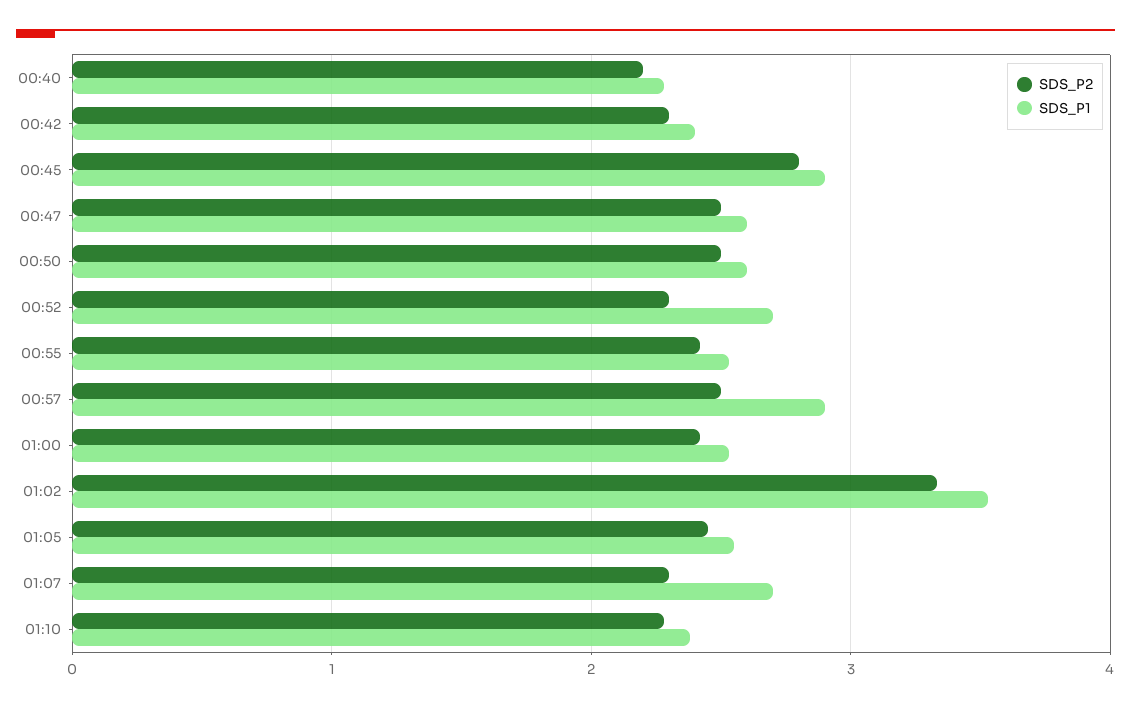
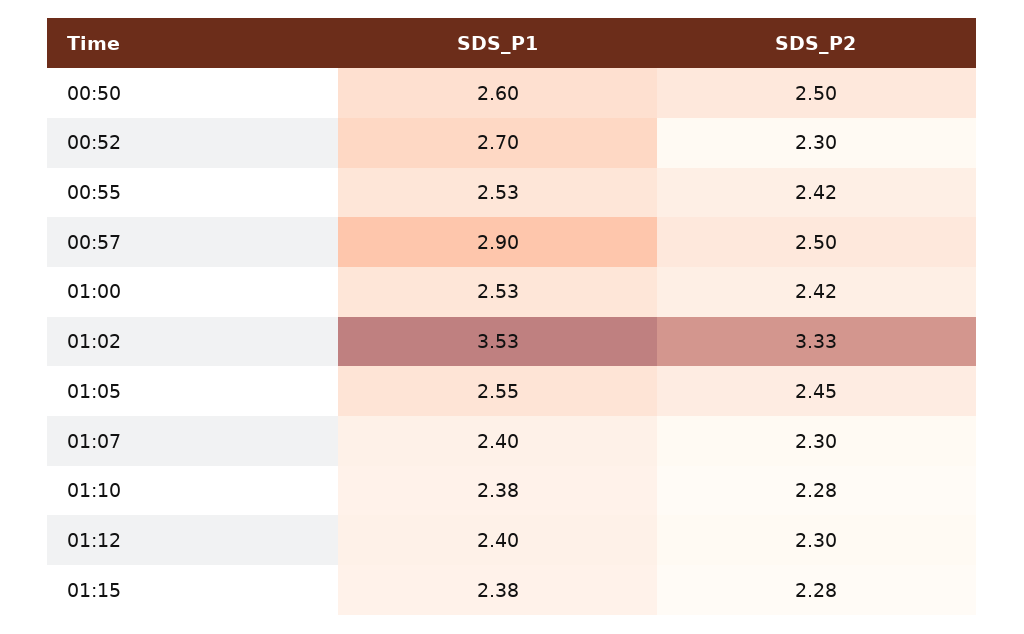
SDS_P2, 00:40: 2.2 -> none
SDS_P1, 00:40: 2.3 -> none
SDS_P2, 00:42: 2.3 -> none
SDS_P1, 00:42: 2.4 -> none
SDS_P2, 00:45: 2.8 -> none
SDS_P1, 00:45: 2.9 -> none
SDS_P2, 00:47: 2.5 -> none
SDS_P1, 00:47: 2.6 -> none
SDS_P1, 01:07: 2.7 -> 2.4
SDS_P1, 01:12: none -> 2.4
SDS_P2, 01:12: none -> 2.3
SDS_P1, 01:15: none -> 2.38
SDS_P2, 01:15: none -> 2.28

